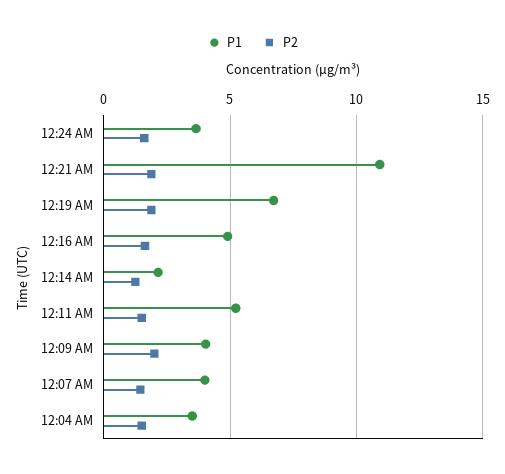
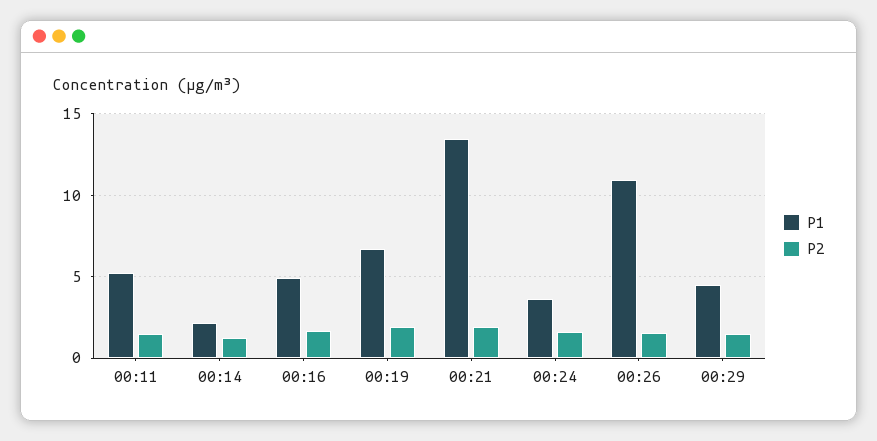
P1, 12:21 AM: 11 -> 13.5
P1, 12:09 AM: 4 -> none
P2, 12:09 AM: 2 -> none
P1, 12:07 AM: 4 -> none
P2, 12:07 AM: 1.5 -> none
P1, 12:04 AM: 3.5 -> none
P2, 12:04 AM: 1.5 -> none
P1, 00:26: none -> 11
P2, 00:26: none -> 1.5
P1, 00:29: none -> 4.5
P2, 00:29: none -> 1.5

